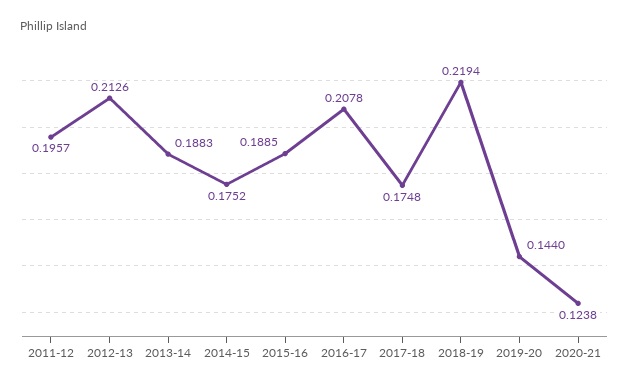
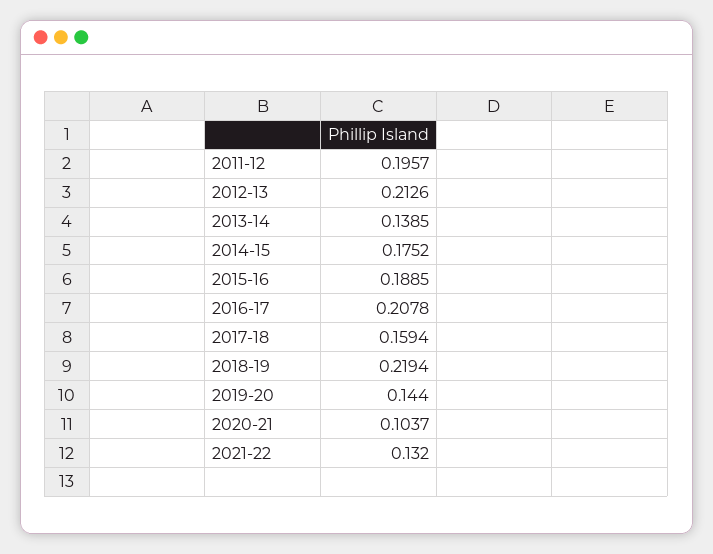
2013-14: 0.1883 -> 0.1385
2017-18: 0.1748 -> 0.1594
2020-21: 0.1238 -> 0.1037
2021-22: none -> 0.132

